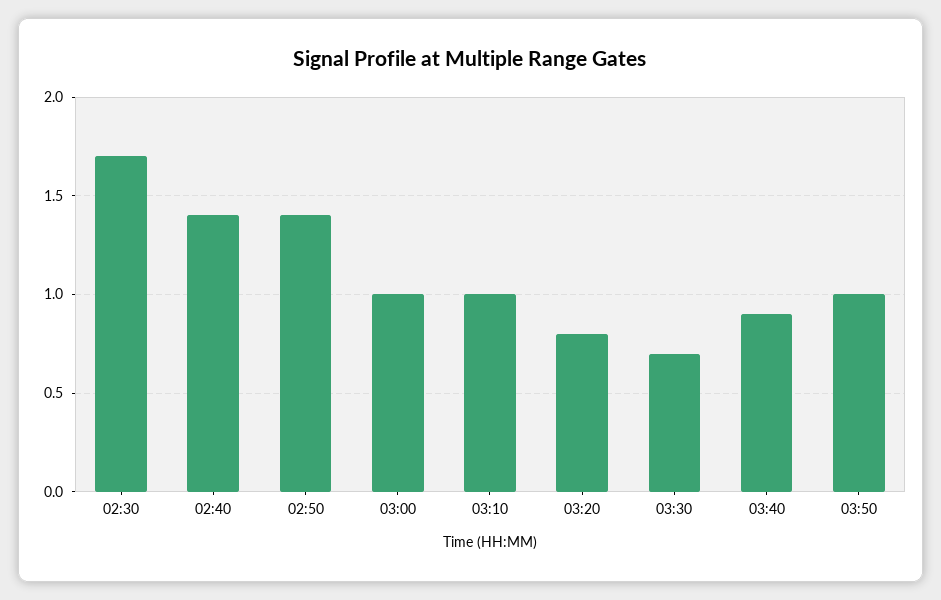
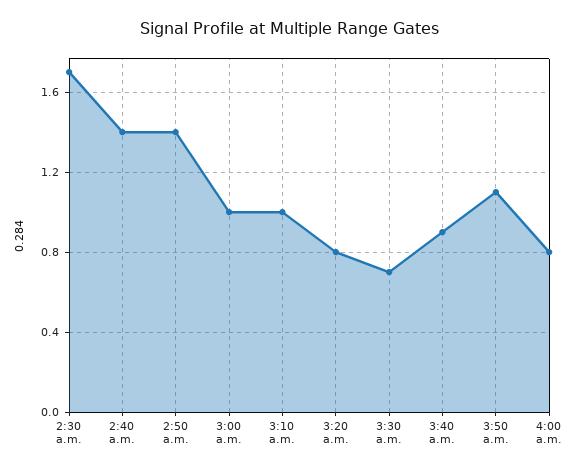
03:50: 1 -> 1.1
4:00 a.m.: none -> 0.8

